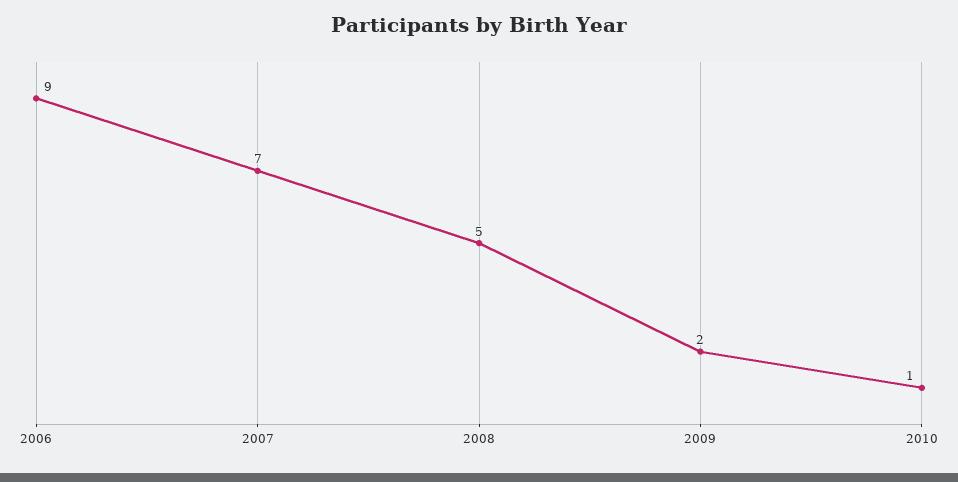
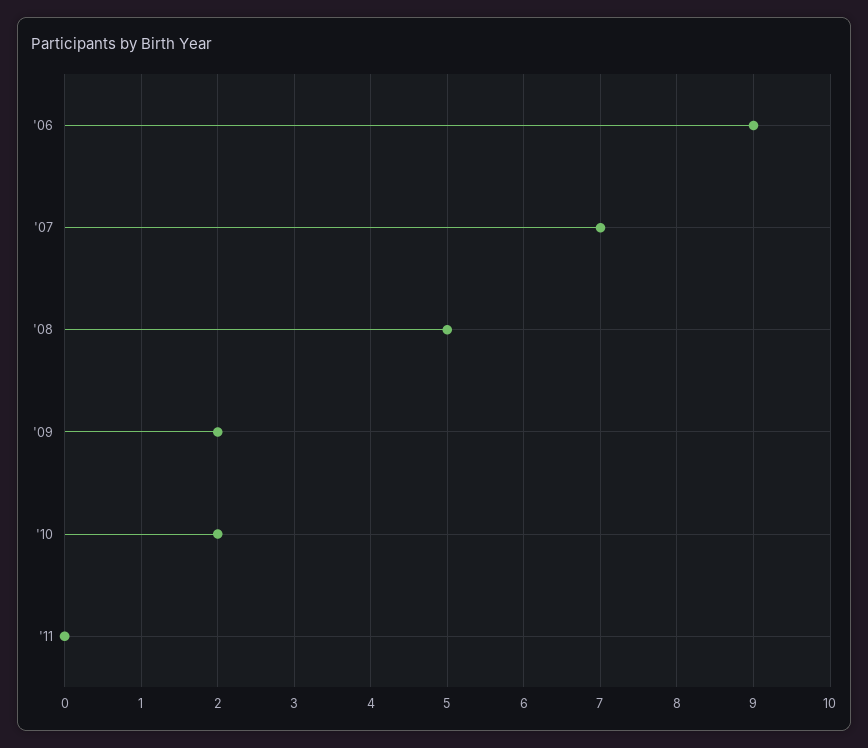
2010: 1 -> 2
'11: none -> 0

